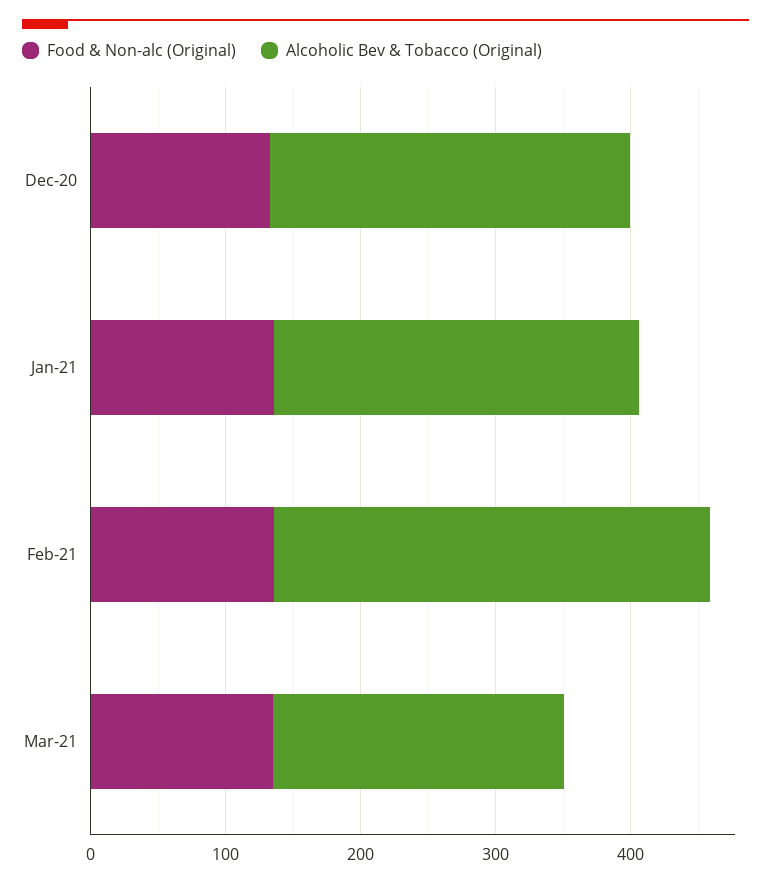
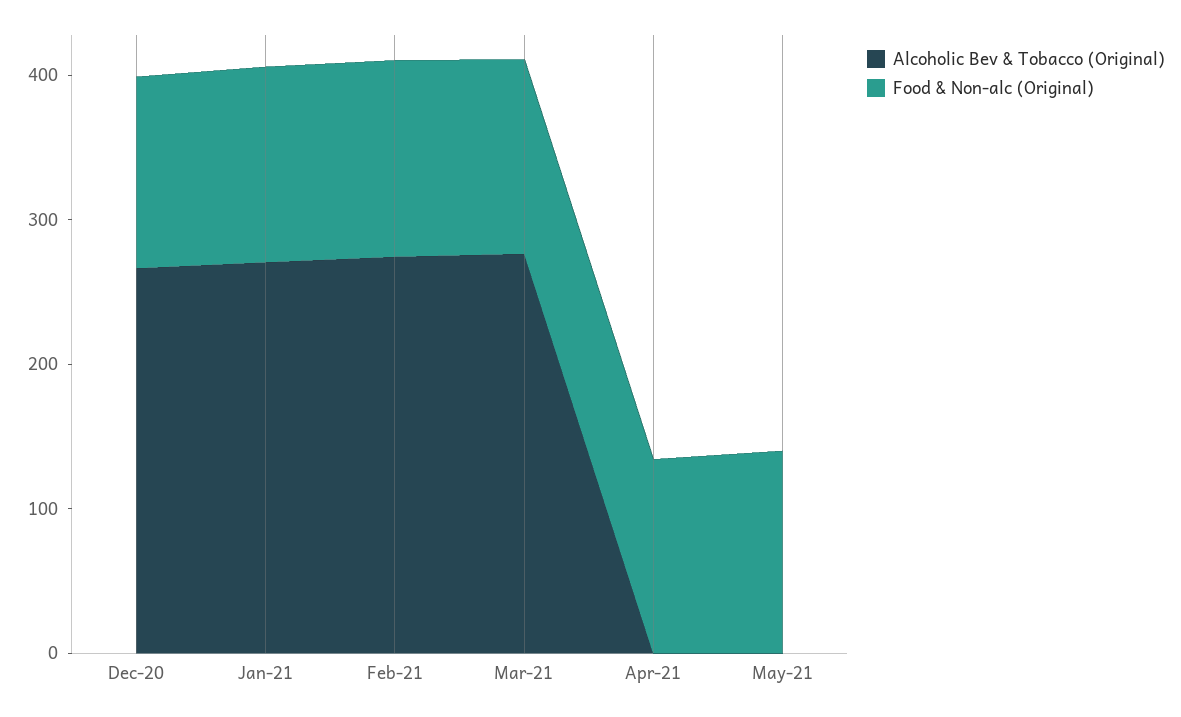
Alcoholic Bev & Tobacco (Original), Feb-21: 320 -> 280
Alcoholic Bev & Tobacco (Original), Mar-21: 220 -> 280
Alcoholic Bev & Tobacco (Original), Apr-21: none -> 0
Food & Non-alc (Original), Apr-21: none -> 140
Alcoholic Bev & Tobacco (Original), May-21: none -> 0
Food & Non-alc (Original), May-21: none -> 140

